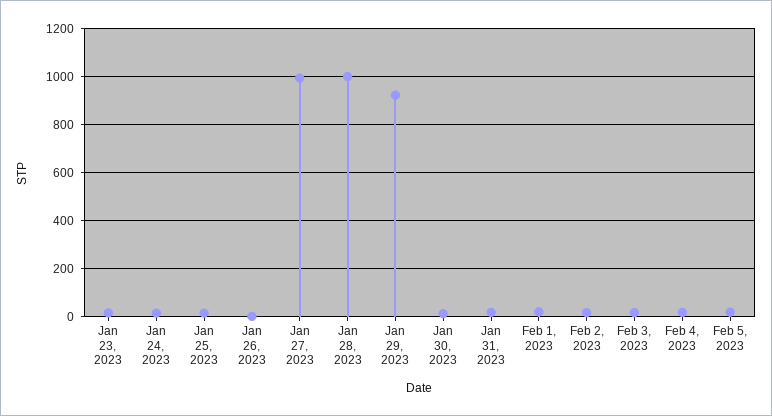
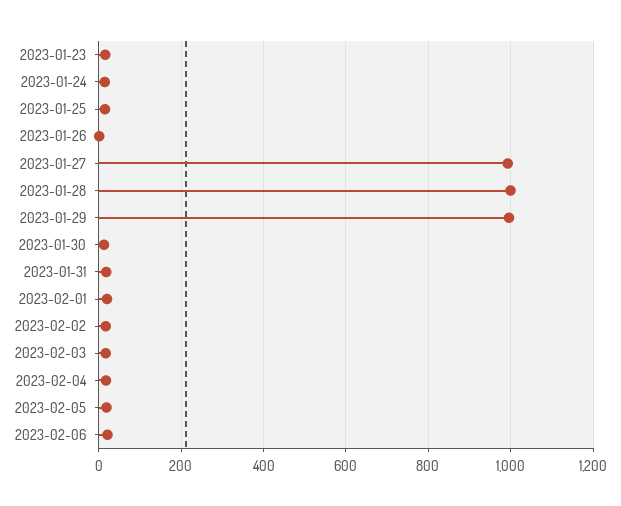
Jan 29, 2023: 925 -> 1000
2023-02-06: none -> 20

